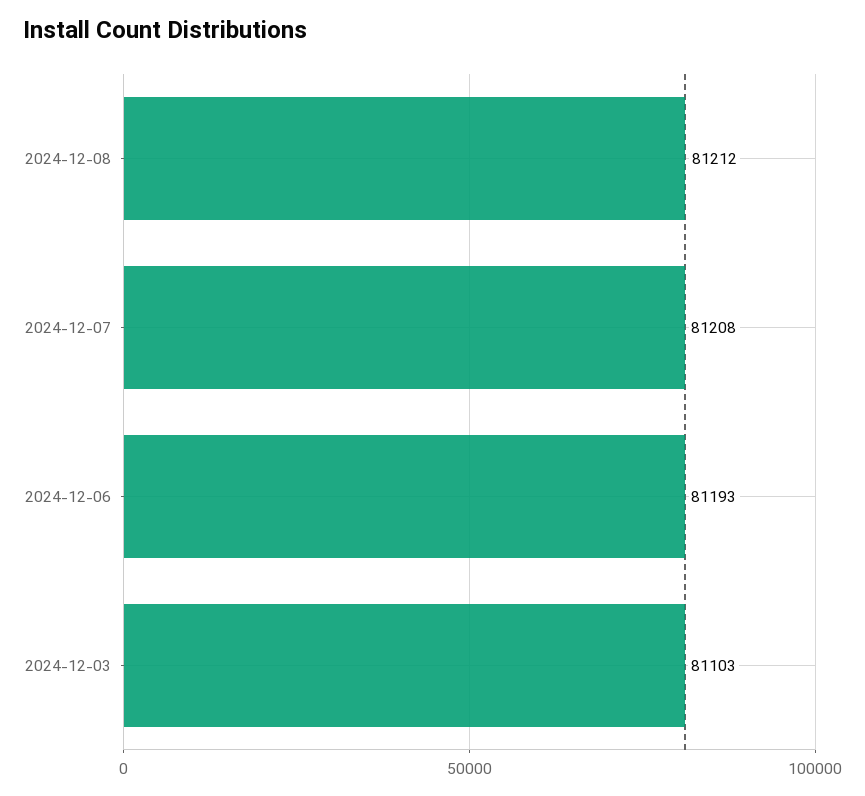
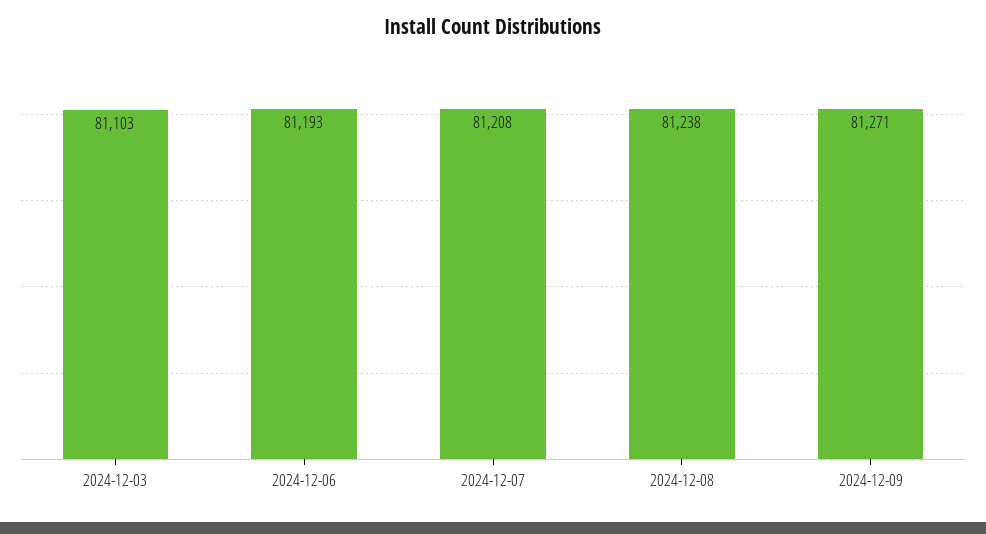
2024-12-08: 81212 -> 81238
2024-12-09: none -> 81271

